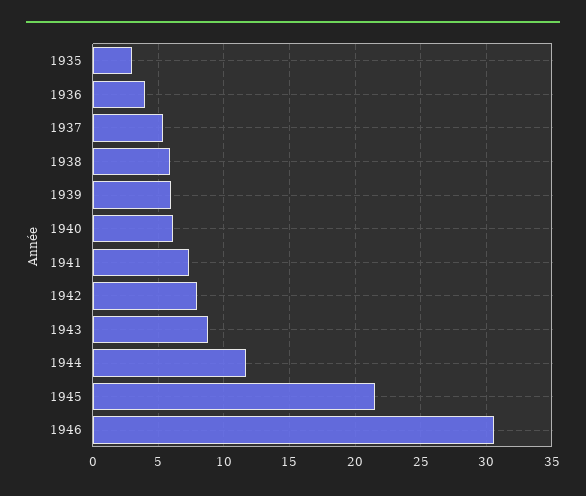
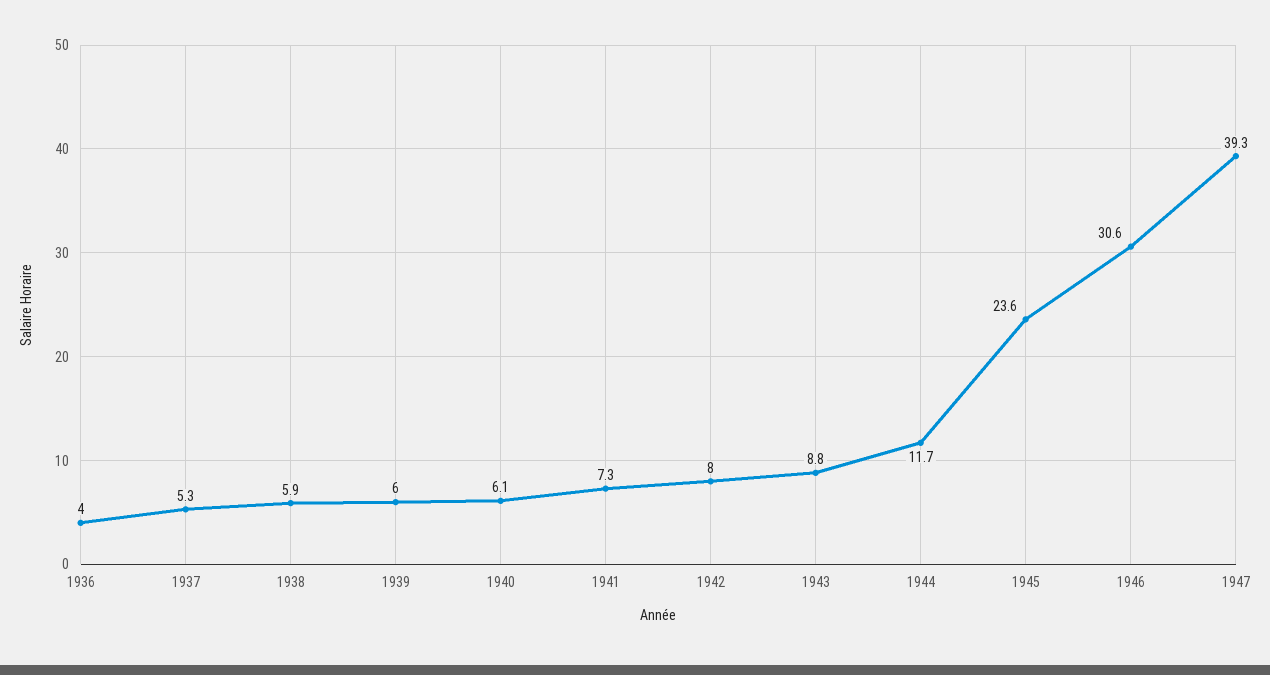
1935: 3 -> none
1945: 21.5 -> 23.6
1947: none -> 39.3

